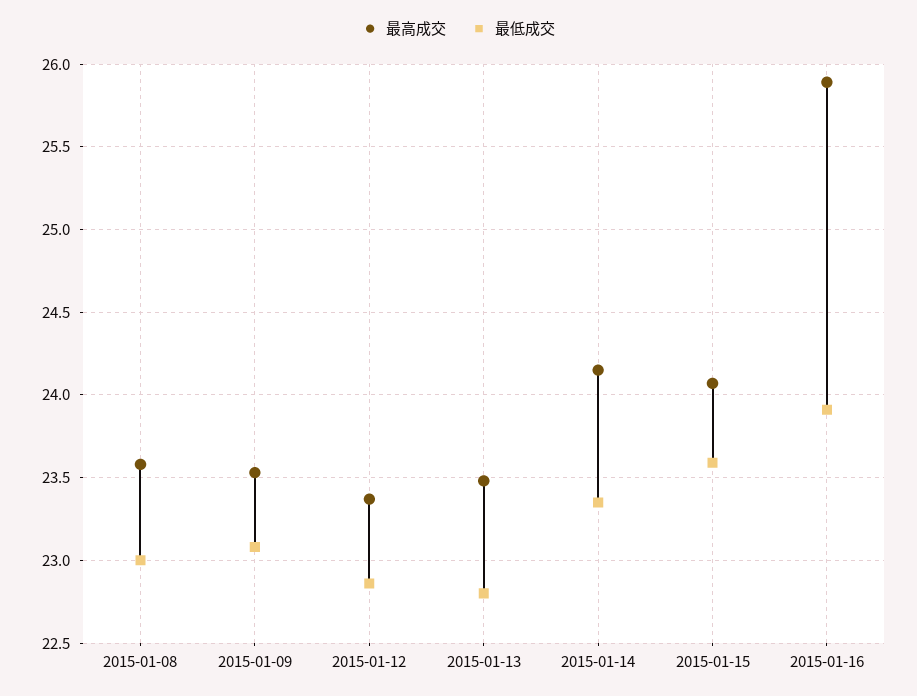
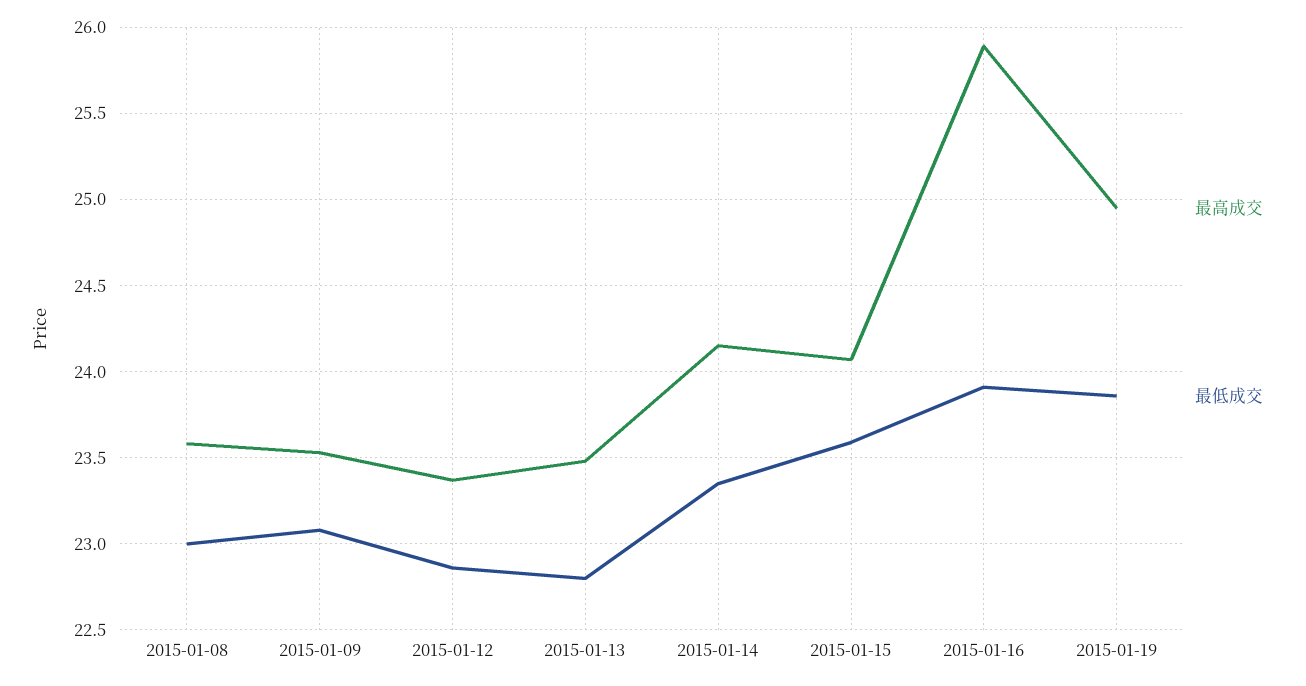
最高成交, 2015-01-19: none -> 24.95
最低成交, 2015-01-19: none -> 23.85

